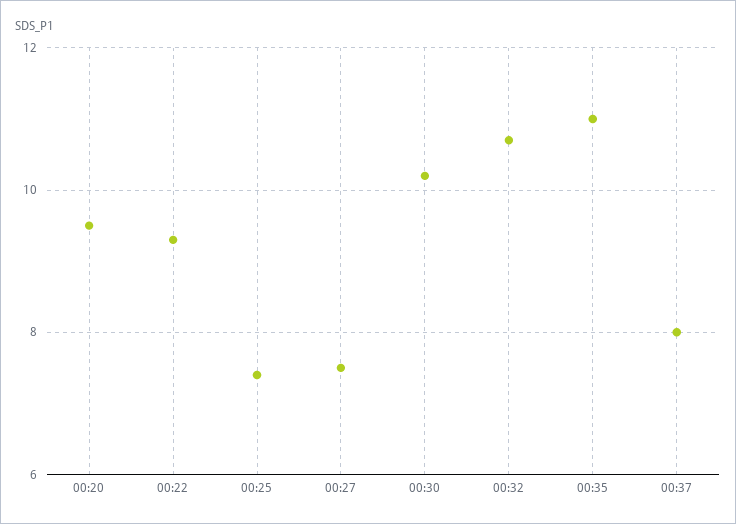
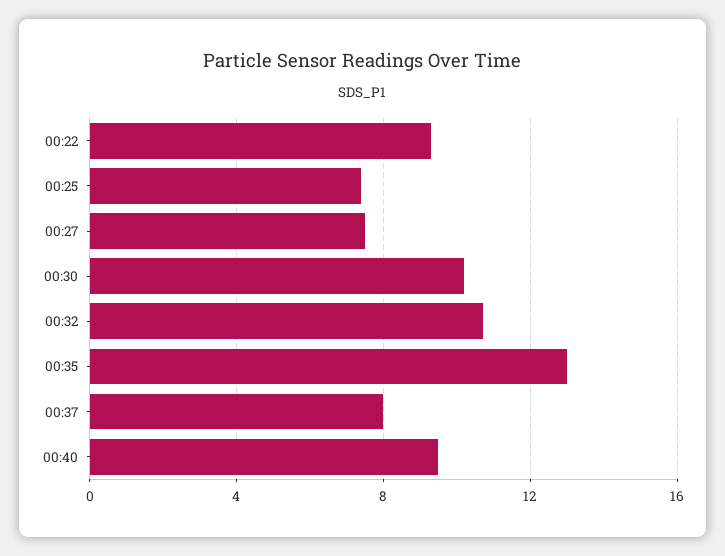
00:20: 9.5 -> none
00:35: 11 -> 13
00:40: none -> 9.5

